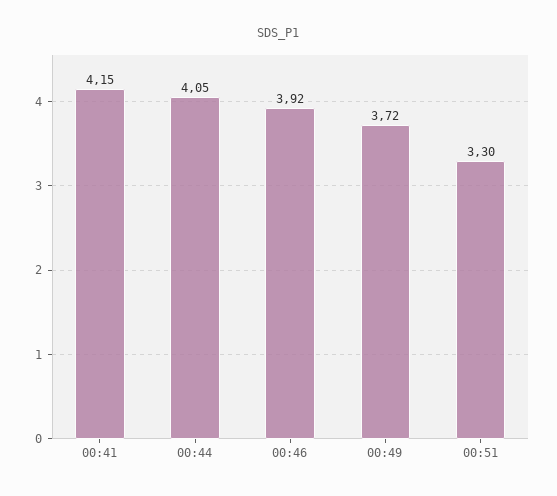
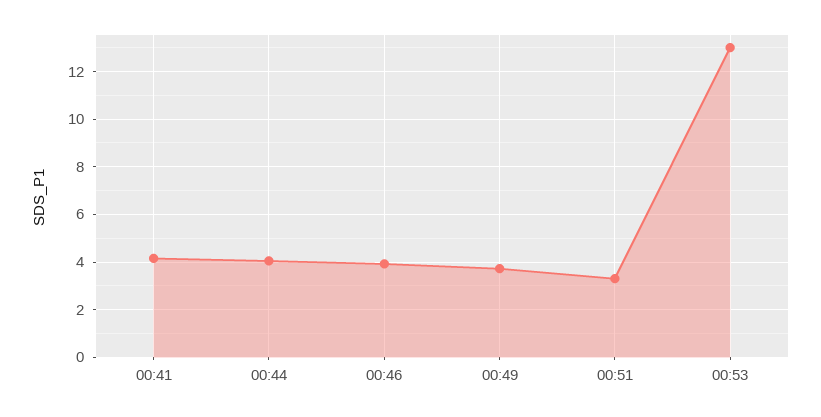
00:53: none -> 13

